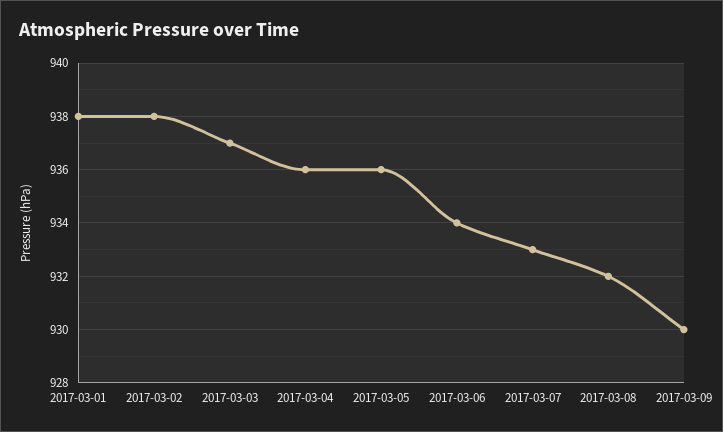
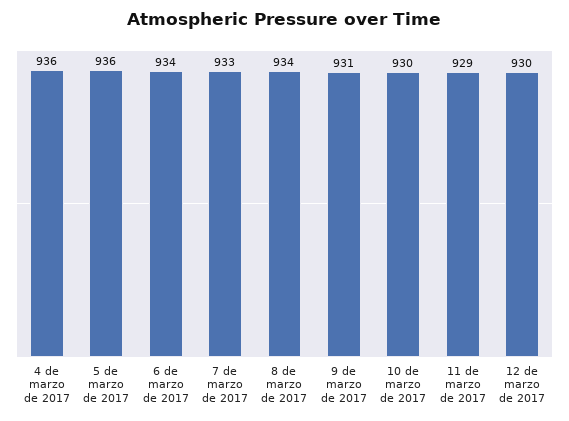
2017-03-01: 938 -> none
2017-03-02: 938 -> none
2017-03-03: 937 -> none
2017-03-08: 932 -> 934
2017-03-09: 930 -> 931
10 de marzo de 2017: none -> 930
11 de marzo de 2017: none -> 929
12 de marzo de 2017: none -> 930

